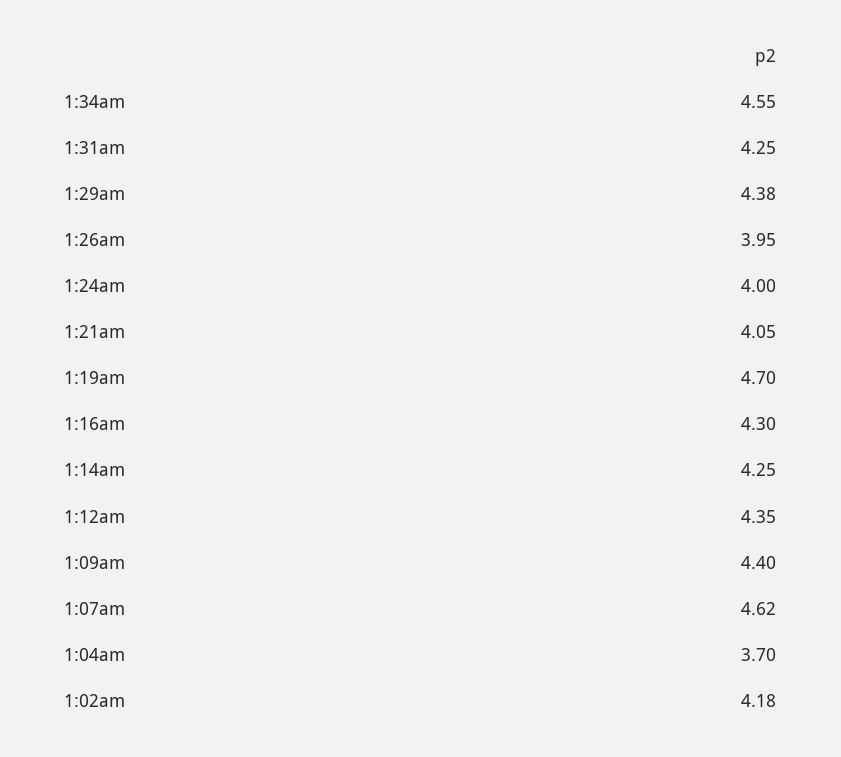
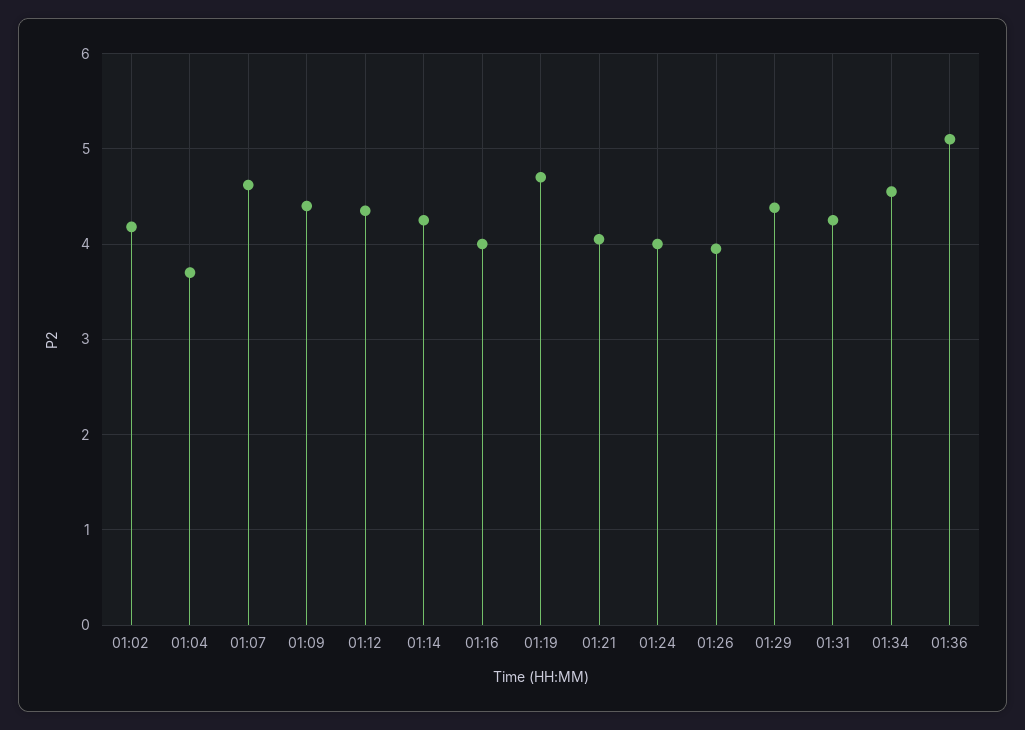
1:16am: 4.3 -> 4
01:36: none -> 5.1

